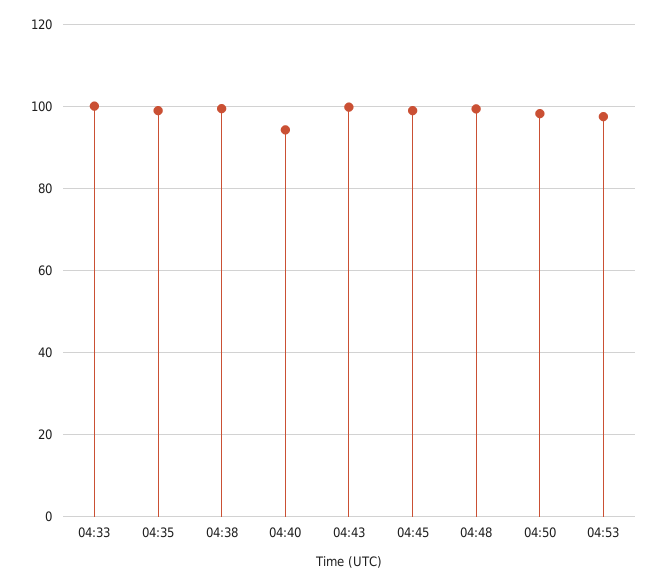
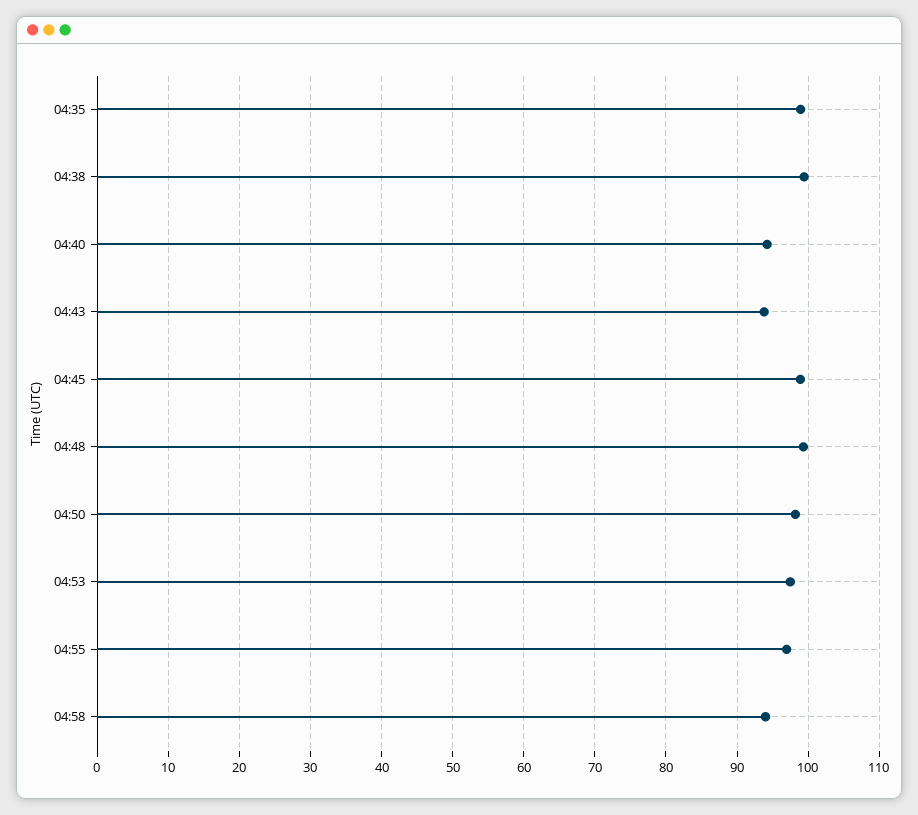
04:33: 100 -> none
04:43: 100 -> 94
04:55: none -> 97
04:58: none -> 94

